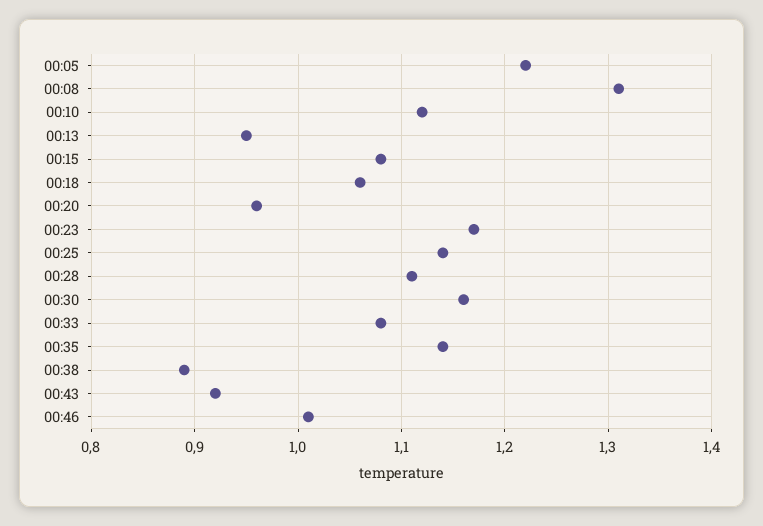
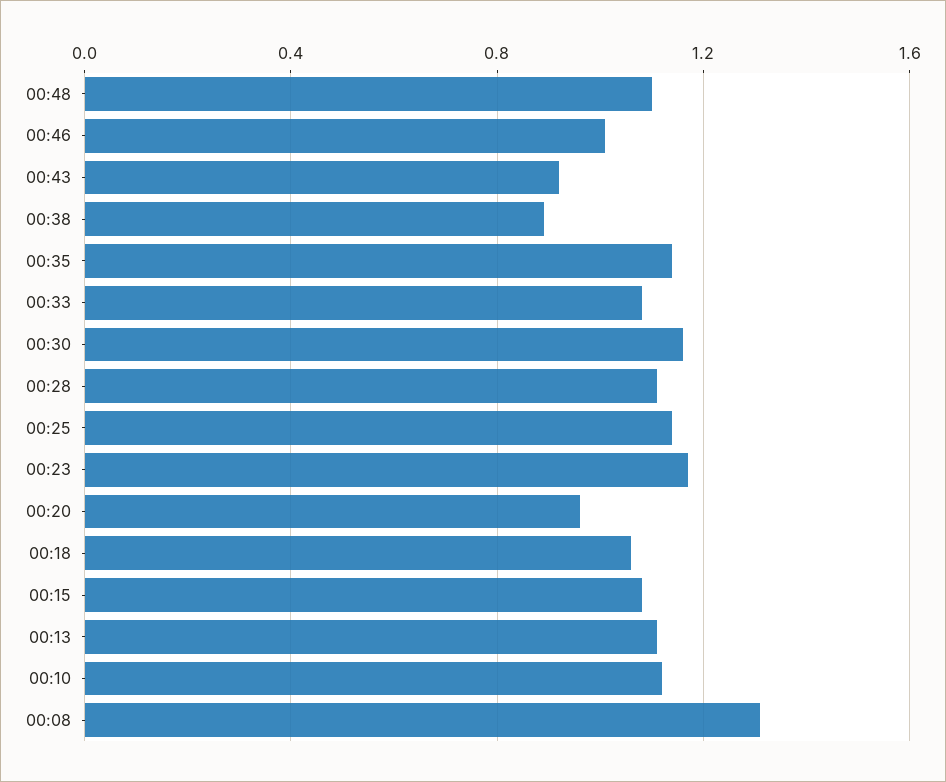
00:05: 1.22 -> none
00:13: 0.95 -> 1.1
00:48: none -> 1.1

